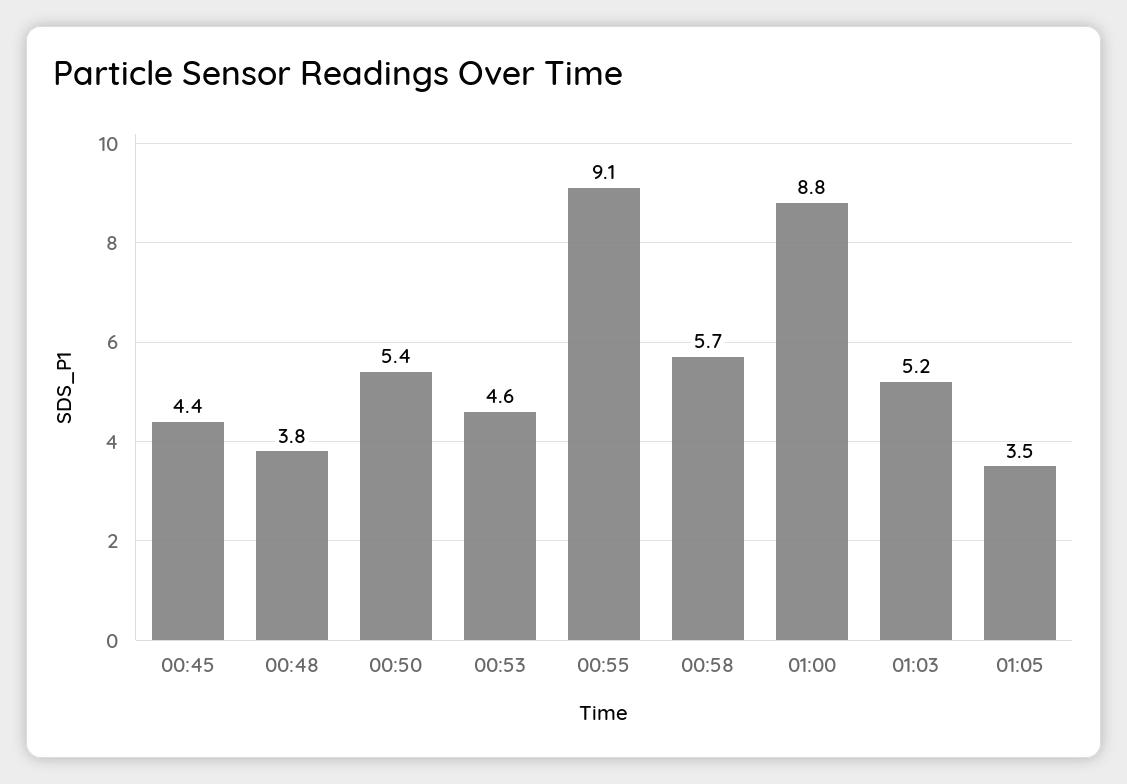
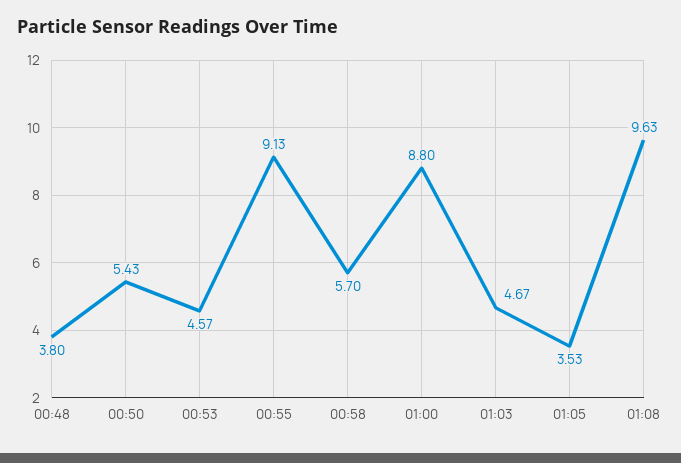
00:45: 4.4 -> none
01:03: 5.2 -> 4.67
01:08: none -> 9.63

